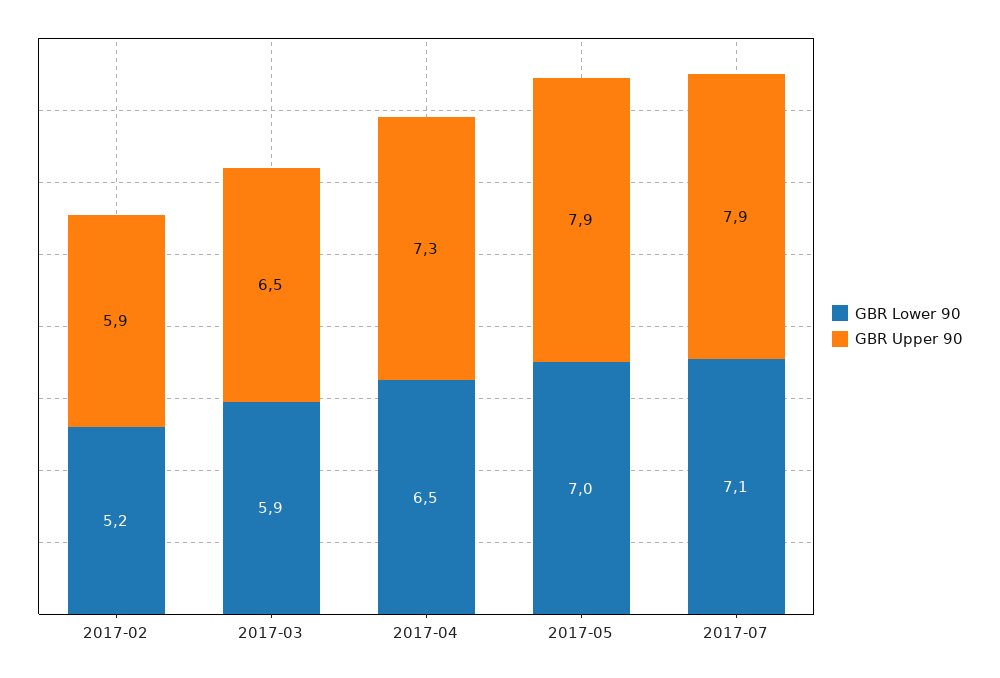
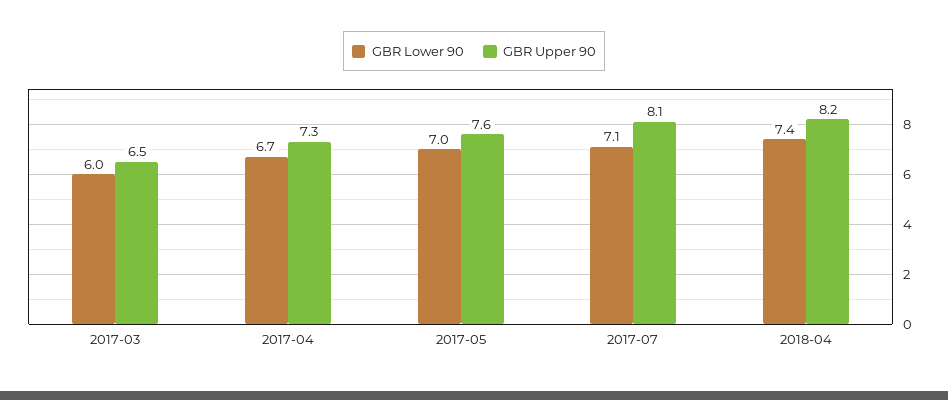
GBR Lower 90, 2017-02: 5.2 -> none
GBR Upper 90, 2017-02: 5.9 -> none
GBR Lower 90, 2017-03: 5.9 -> 6
GBR Lower 90, 2017-04: 6.5 -> 6.7
GBR Upper 90, 2017-05: 7.9 -> 7.6
GBR Upper 90, 2017-07: 7.9 -> 8.1
GBR Lower 90, 2018-04: none -> 7.4
GBR Upper 90, 2018-04: none -> 8.2

